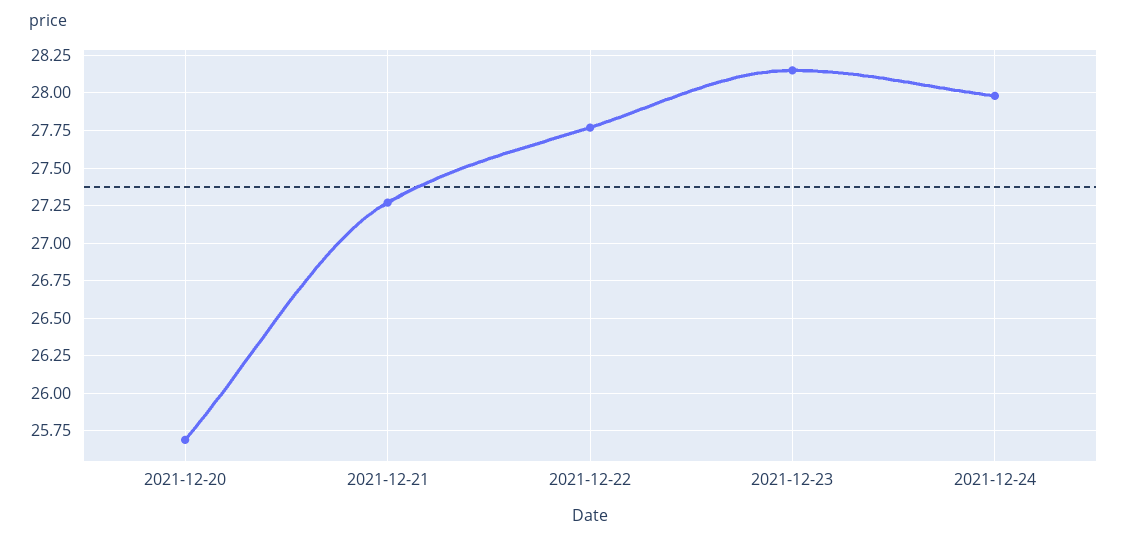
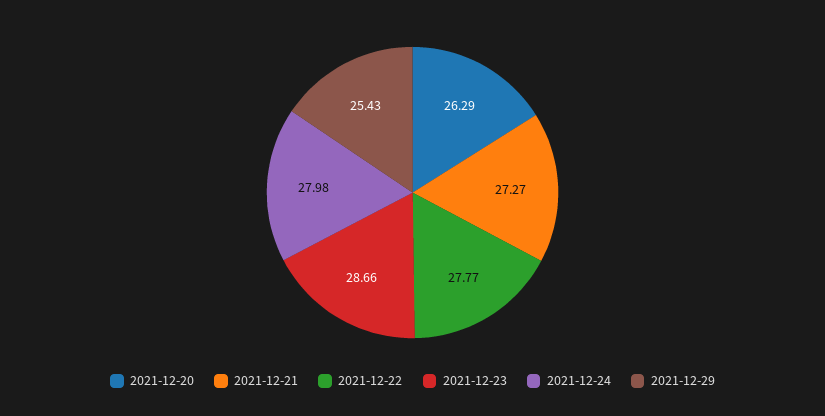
2021-12-20: 25.7 -> 26.29
2021-12-23: 28.15 -> 28.66
2021-12-29: none -> 25.43

